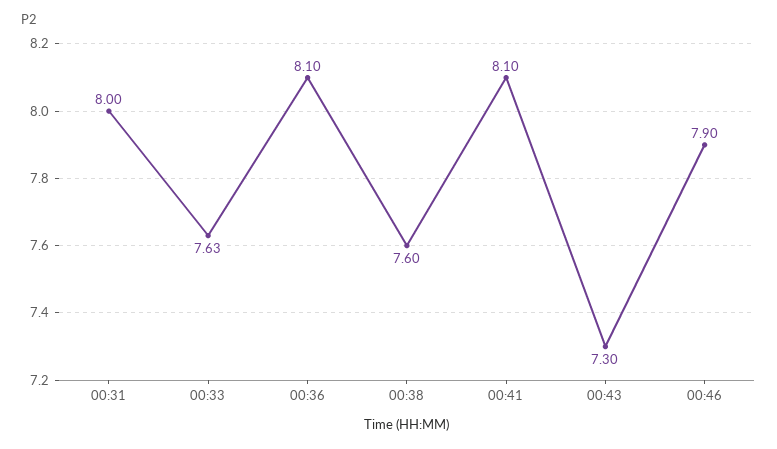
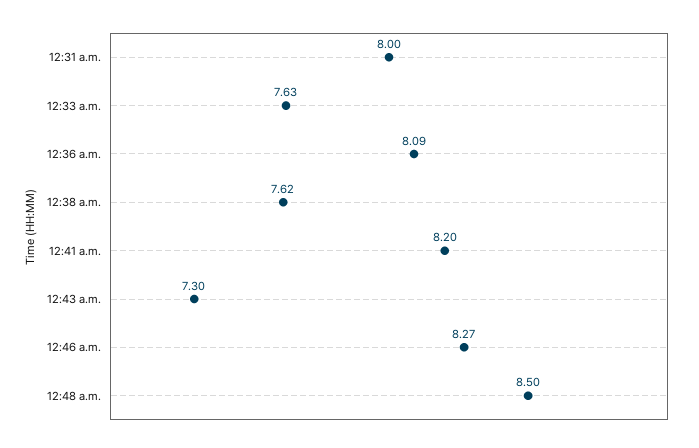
00:36: 8.1 -> 8.09
00:38: 7.6 -> 7.62
00:41: 8.1 -> 8.2
00:46: 7.9 -> 8.27
12:48 a.m.: none -> 8.5

